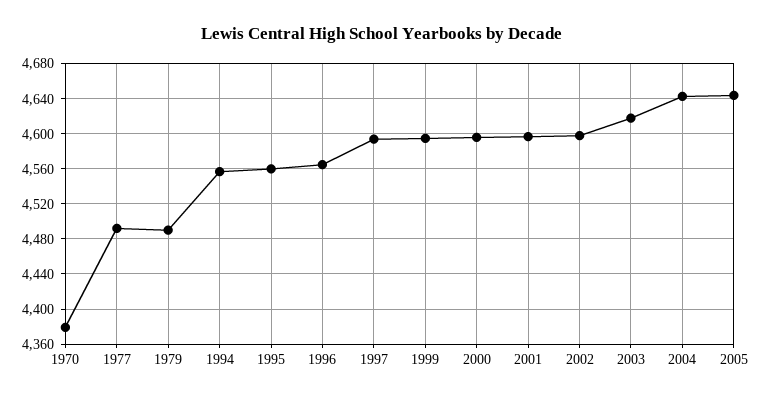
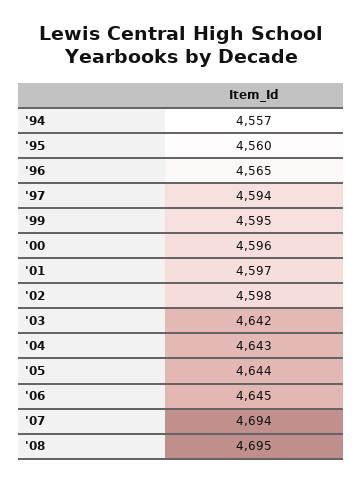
1970: 4380 -> none
1977: 4490 -> none
1979: 4490 -> none
2003: 4620 -> 4642
'06: none -> 4645
'07: none -> 4694
'08: none -> 4695

